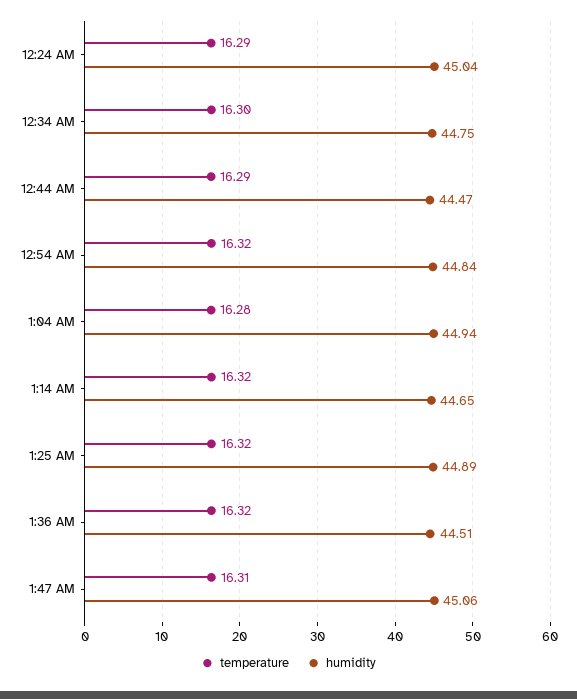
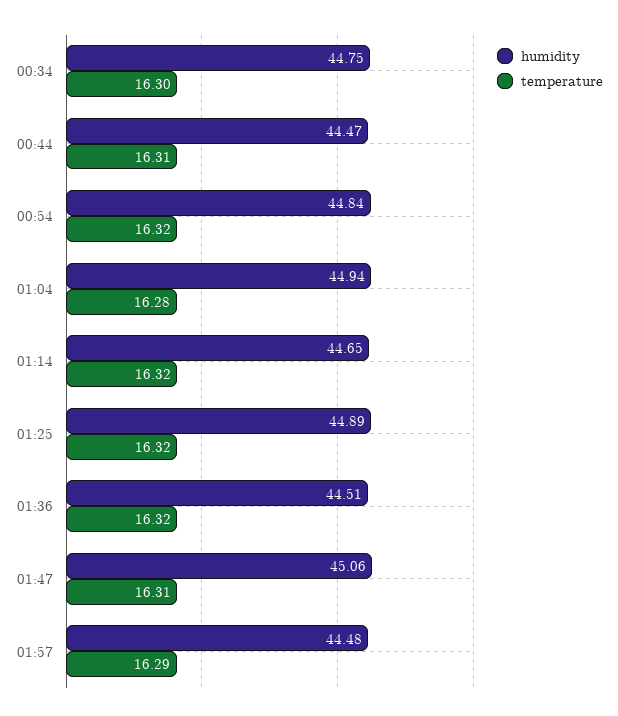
temperature, 12:24 AM: 16.29 -> none
humidity, 12:24 AM: 45.04 -> none
temperature, 12:44 AM: 16.29 -> 16.31
humidity, 01:57: none -> 44.48
temperature, 01:57: none -> 16.29

